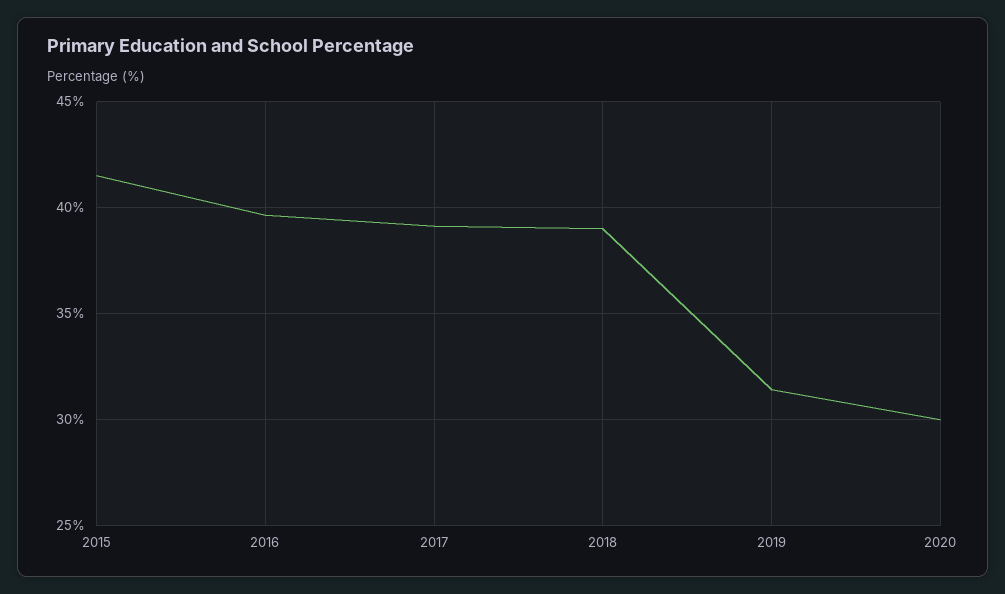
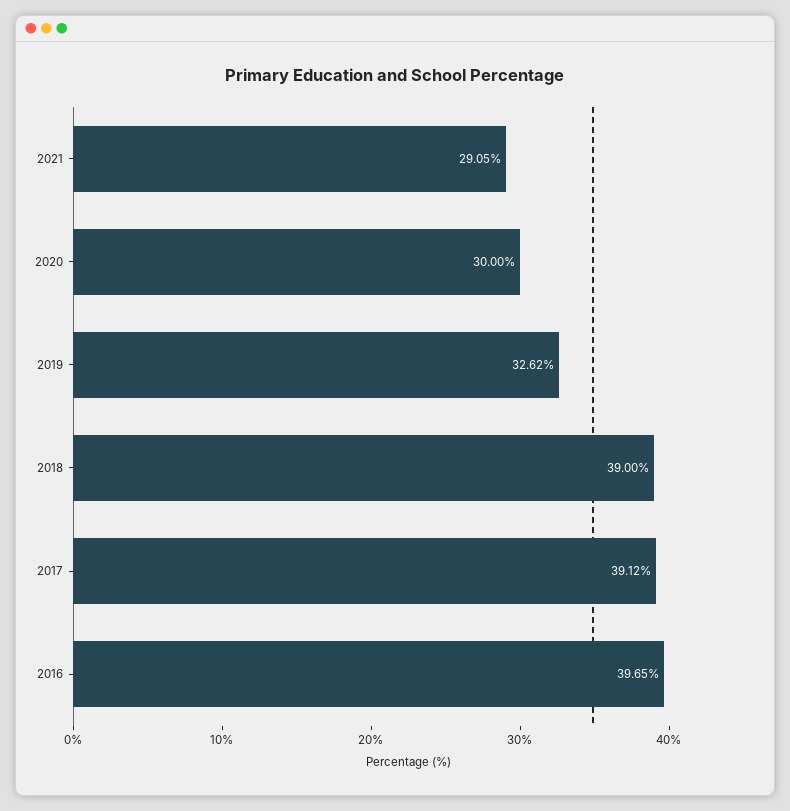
2015: 41.5 -> none
2019: 31.5 -> 32.62
2021: none -> 29.05

